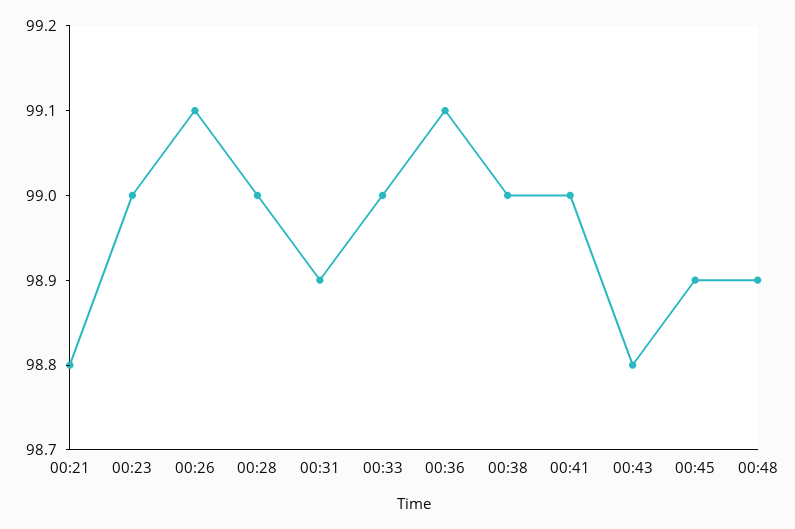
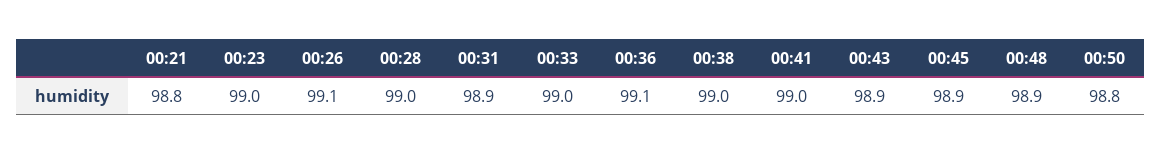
00:43: 98.8 -> 98.9
00:50: none -> 98.8

